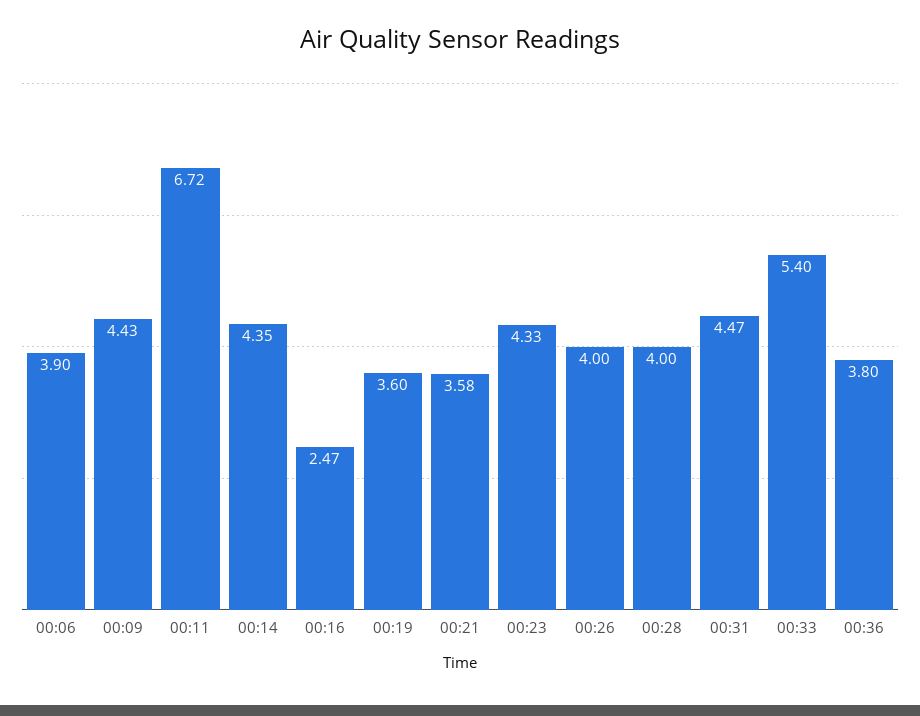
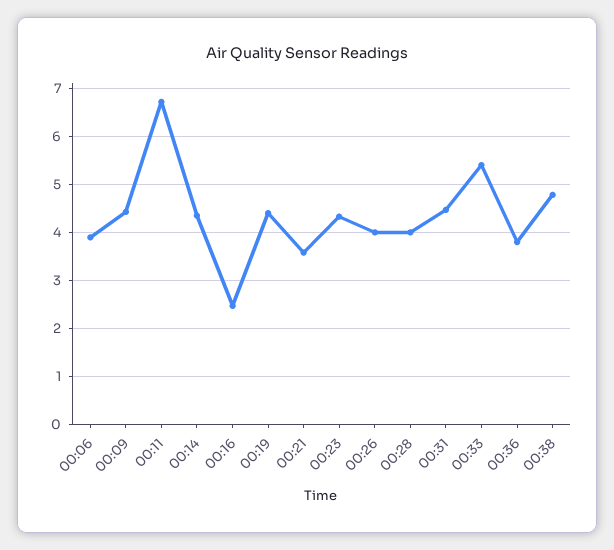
00:19: 3.6 -> 4.4
00:38: none -> 4.8

